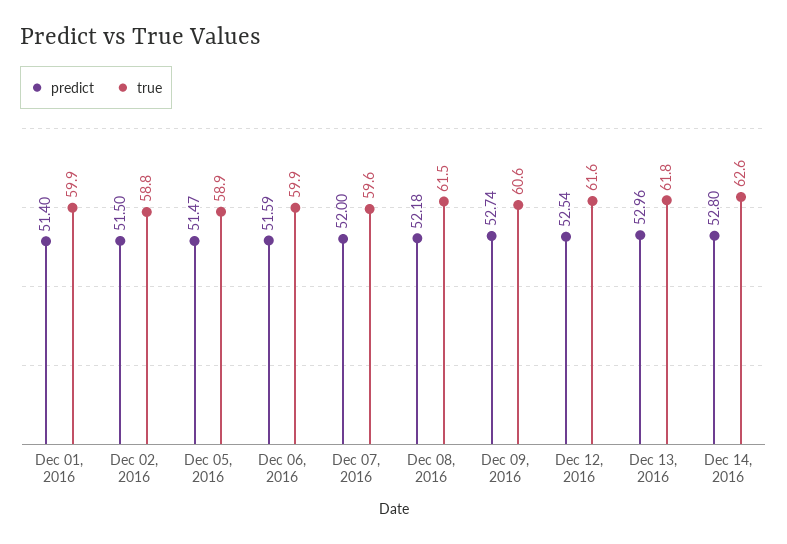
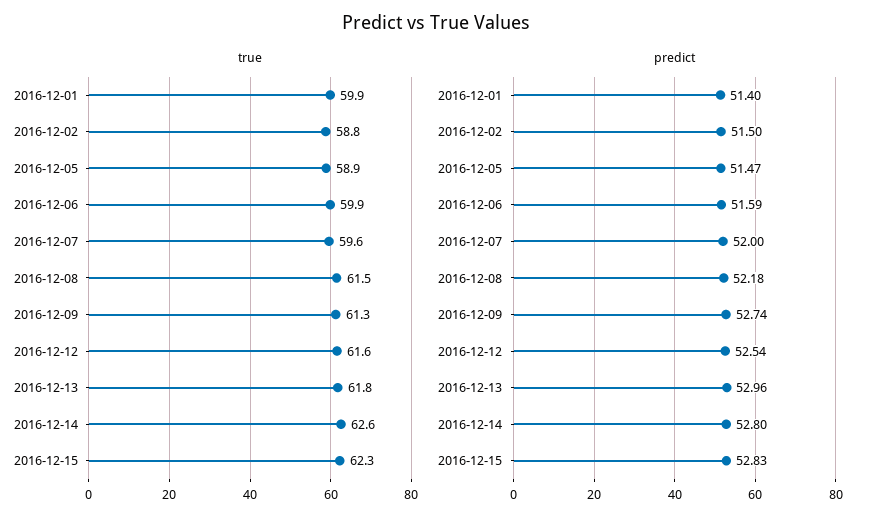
true, Dec 09, 2016: 60.6 -> 61.3
true, 2016-12-15: none -> 62.3
predict, 2016-12-15: none -> 52.83

